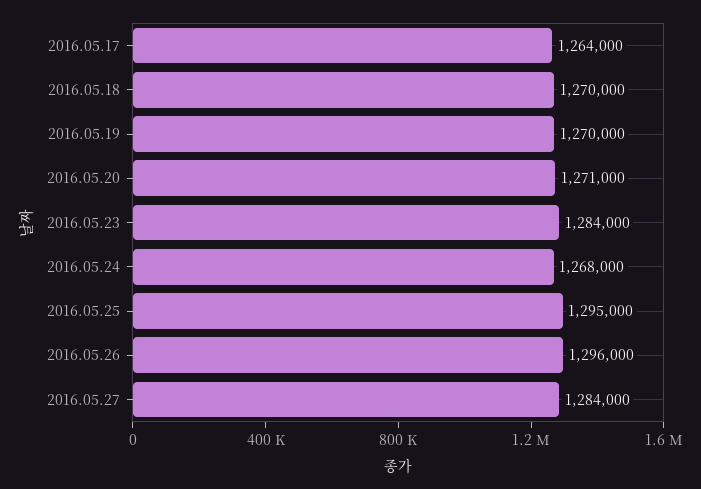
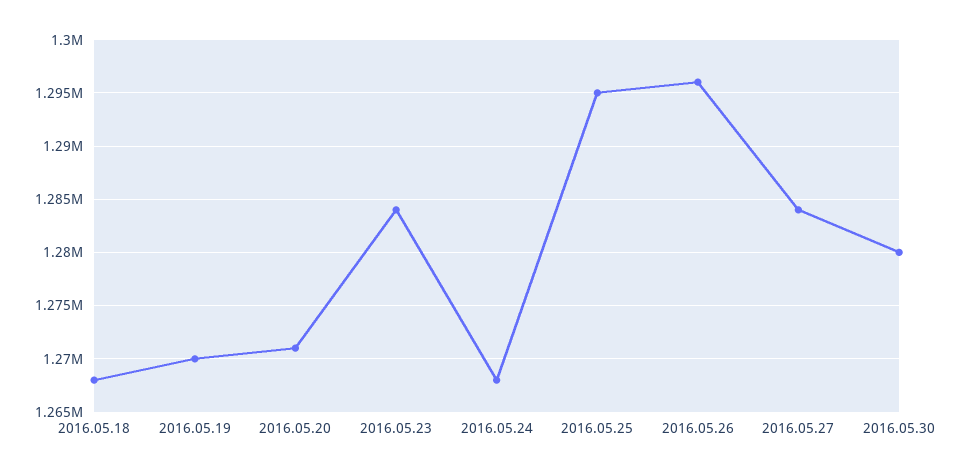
2016.05.17: 1264000 -> none
2016.05.18: 1270000 -> 1268000
2016.05.30: none -> 1280000

